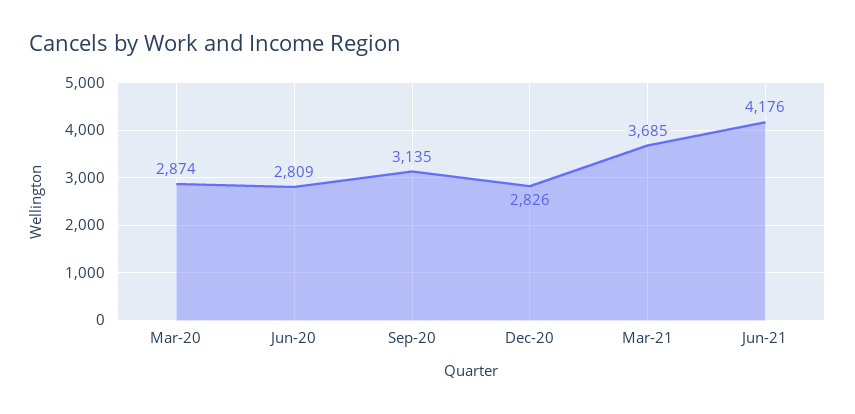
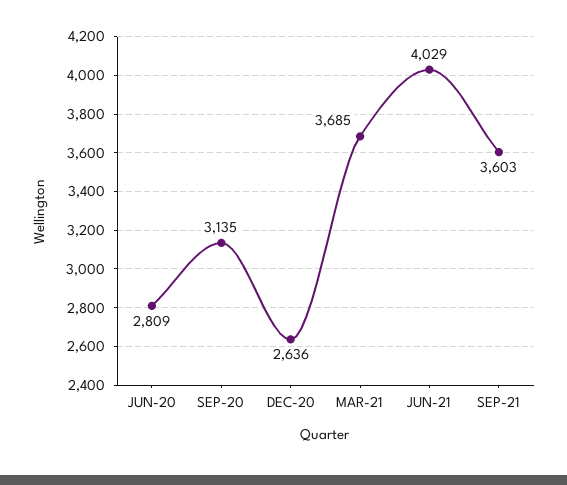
Mar-20: 2874 -> none
Dec-20: 2826 -> 2636
Jun-21: 4176 -> 4029
SEP-21: none -> 3603

